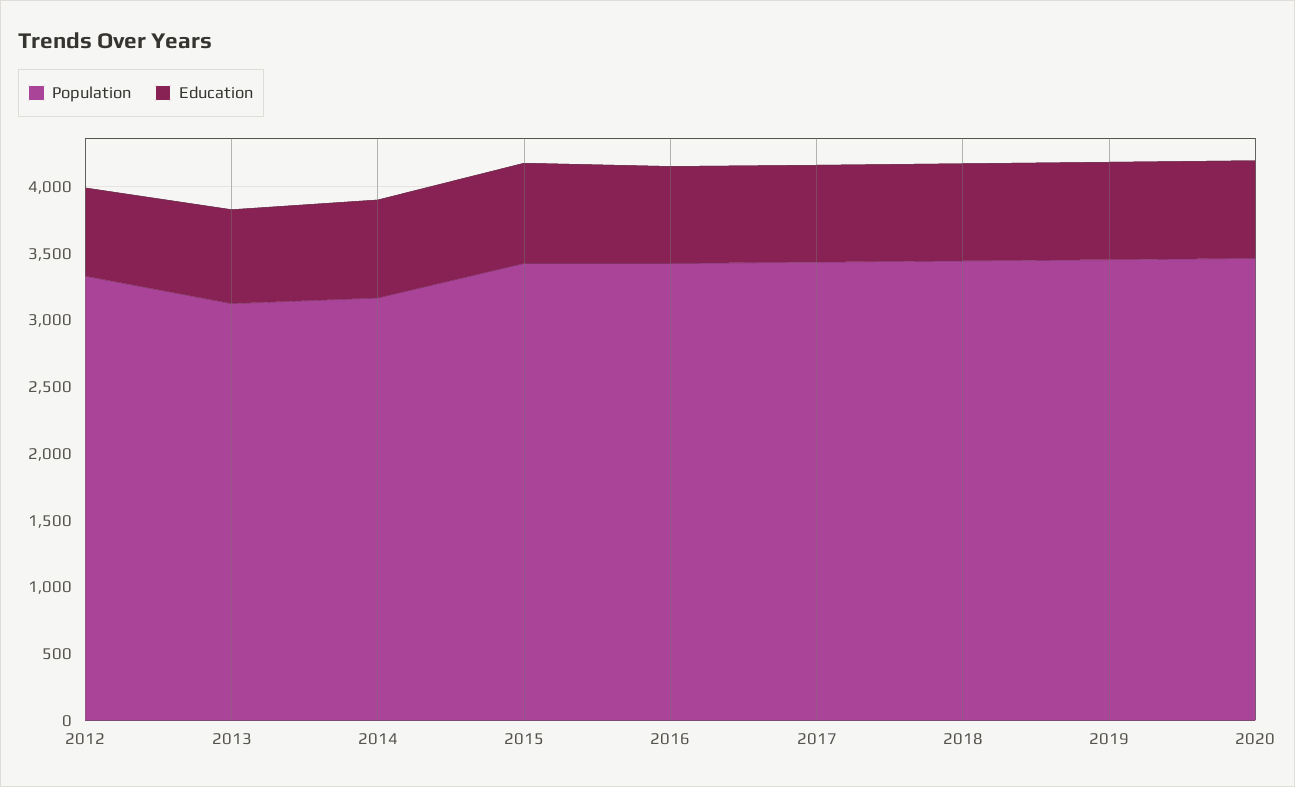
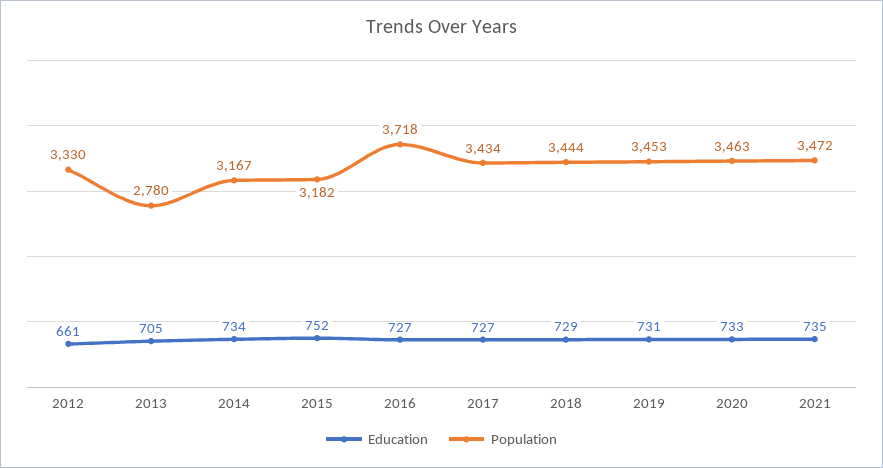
Population, 2013: 3100 -> 2780
Population, 2015: 3400 -> 3182
Population, 2016: 3400 -> 3718
Education, 2021: none -> 735
Population, 2021: none -> 3472

